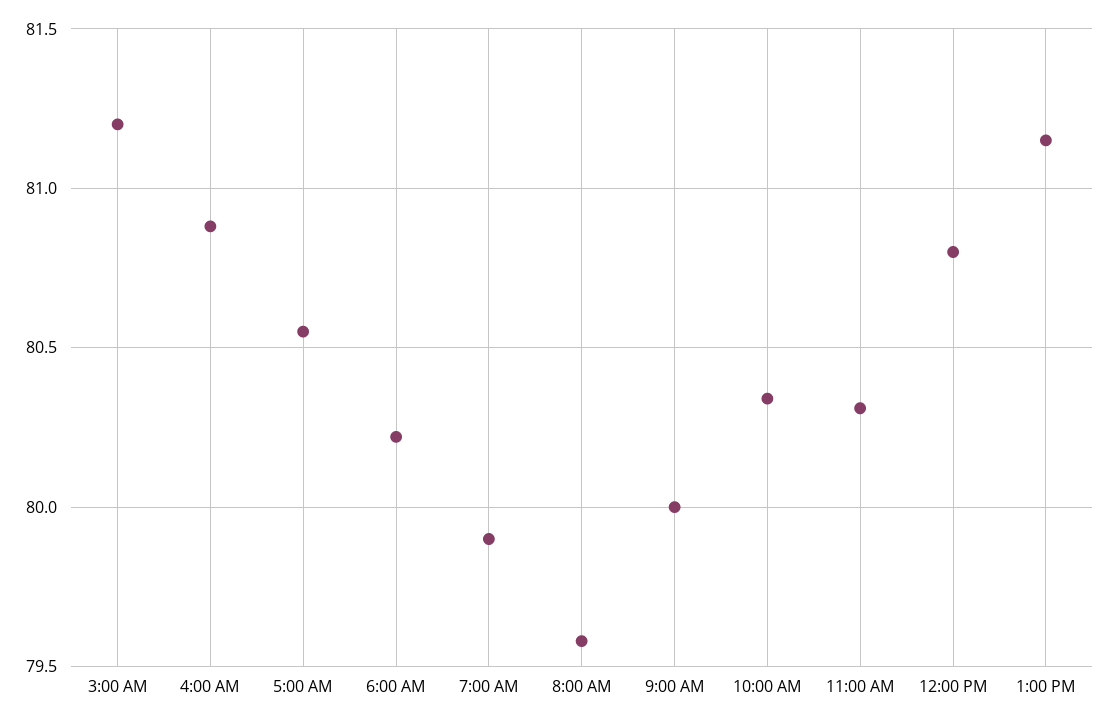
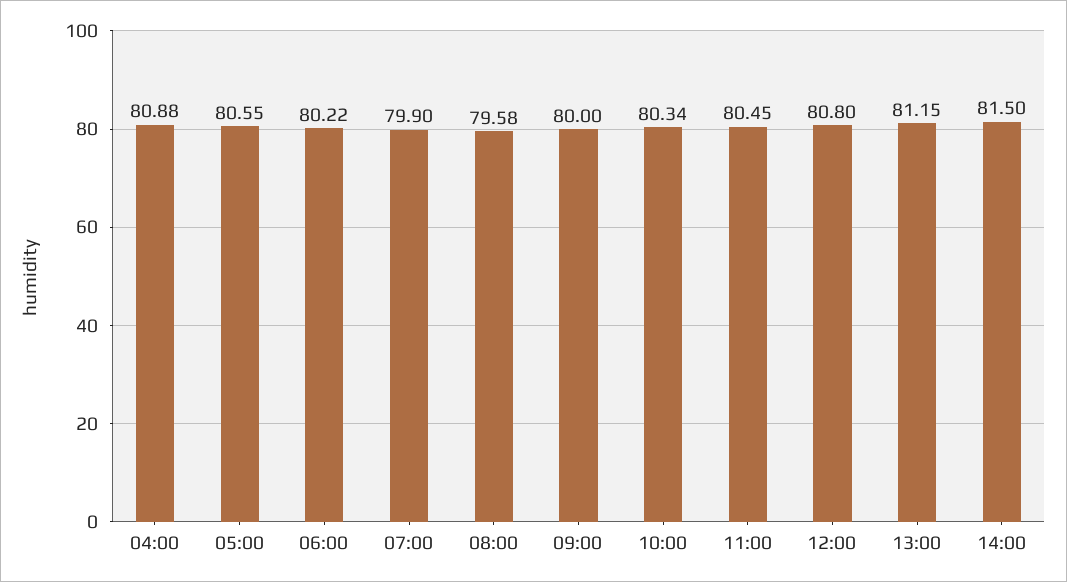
3:00 AM: 81.2 -> none
11:00 AM: 80.3 -> 80.45
14:00: none -> 81.5

